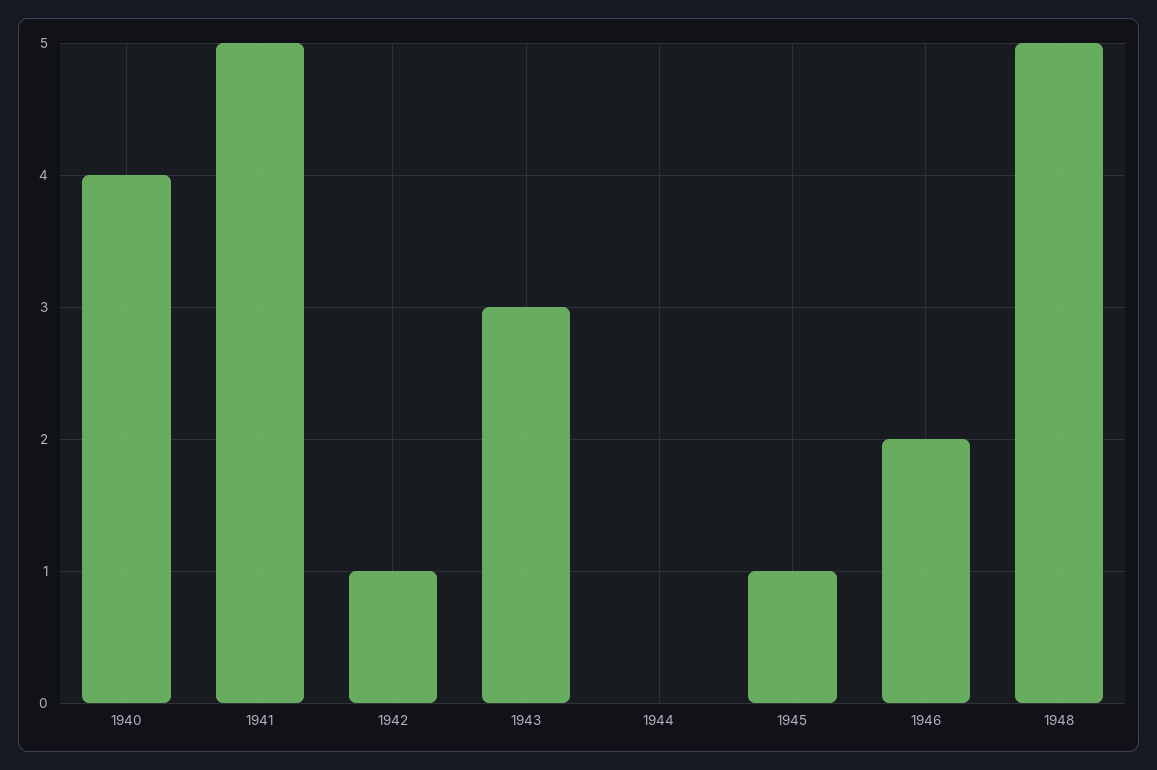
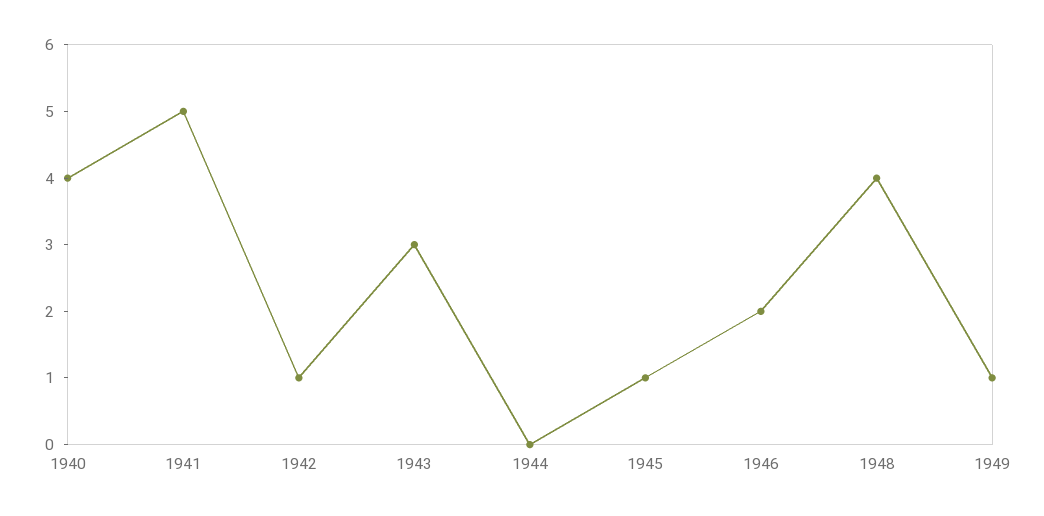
1948: 5 -> 4
1949: none -> 1

